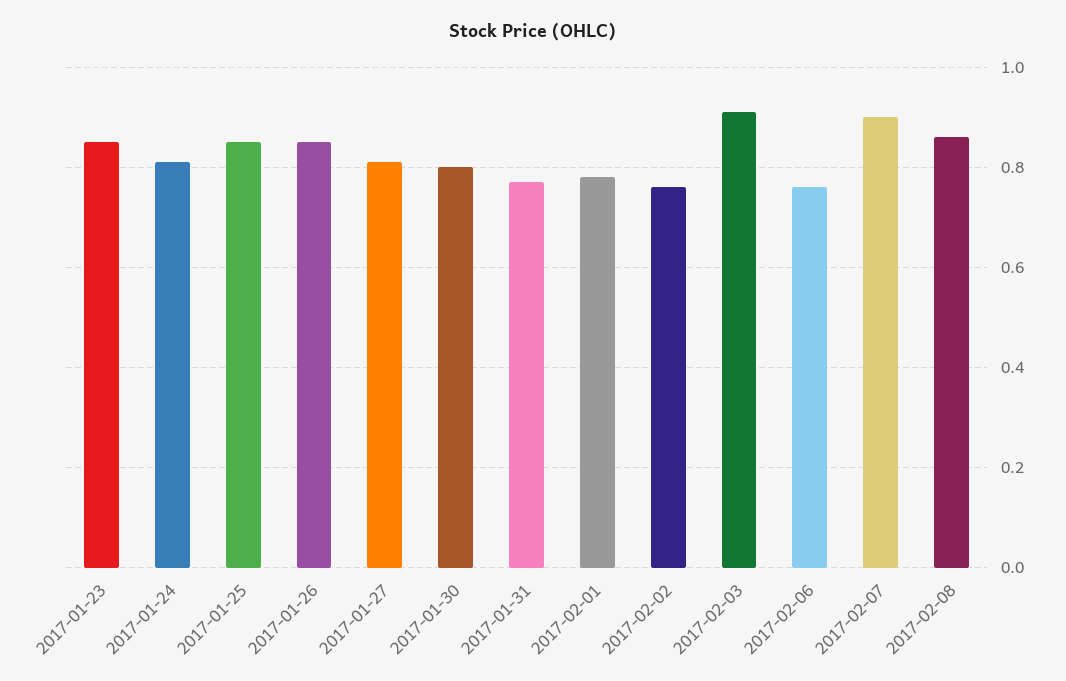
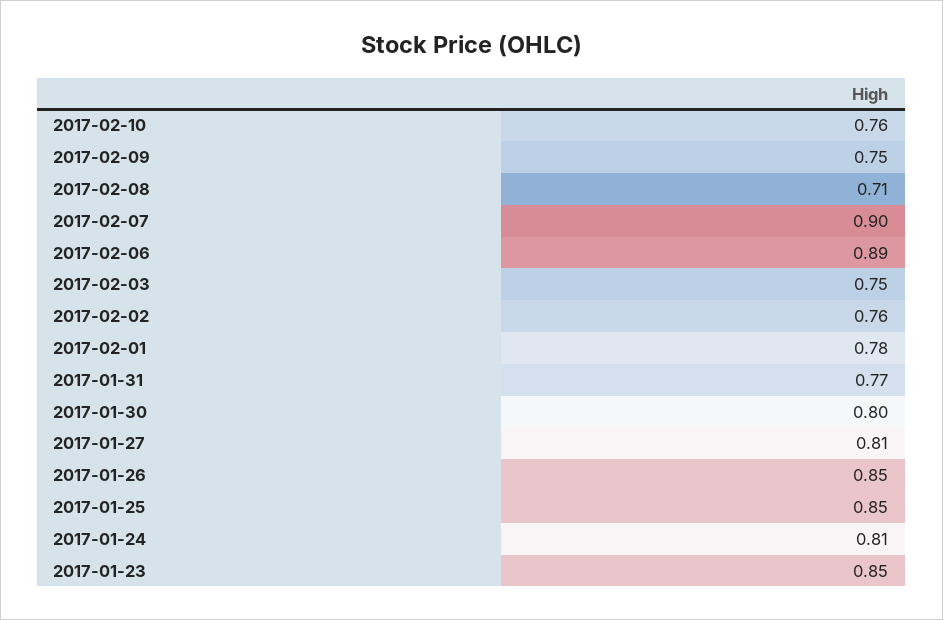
2017-02-03: 0.9 -> 0.75
2017-02-06: 0.75 -> 0.89
2017-02-08: 0.85 -> 0.71
2017-02-10: none -> 0.76
2017-02-09: none -> 0.75

